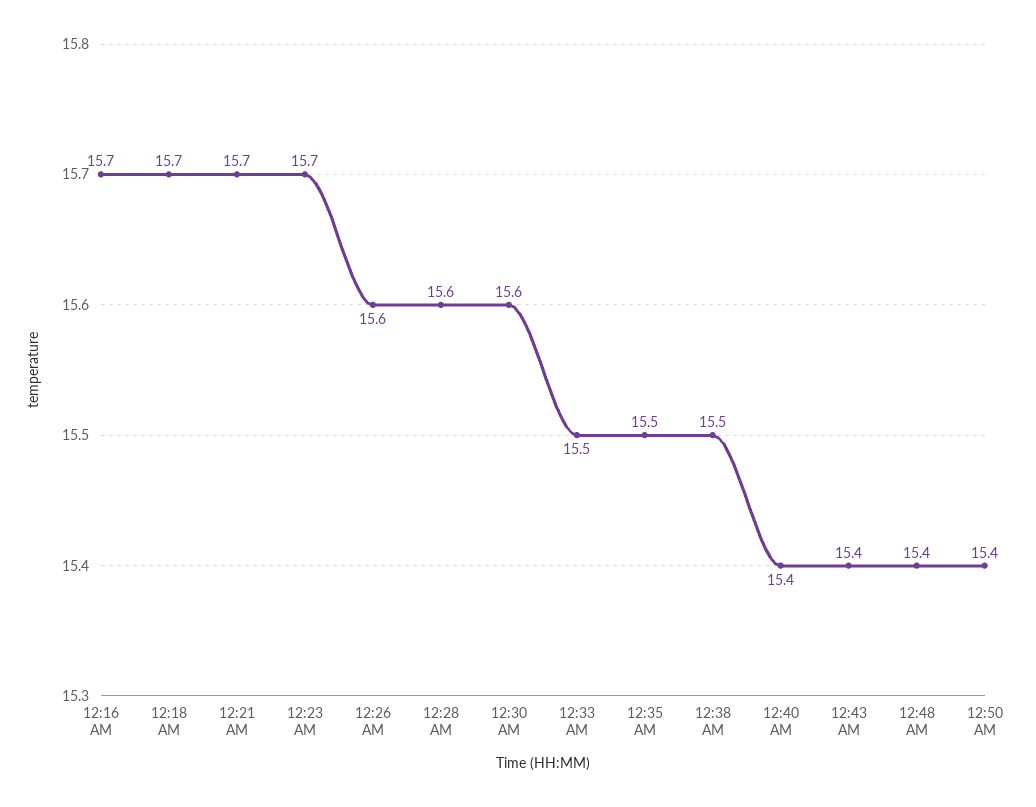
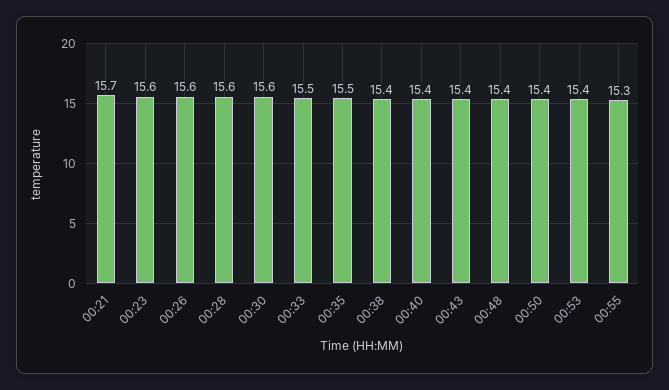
12:16 AM: 15.7 -> none
12:18 AM: 15.7 -> none
12:23 AM: 15.7 -> 15.6
12:38 AM: 15.5 -> 15.4
00:53: none -> 15.4
00:55: none -> 15.3

